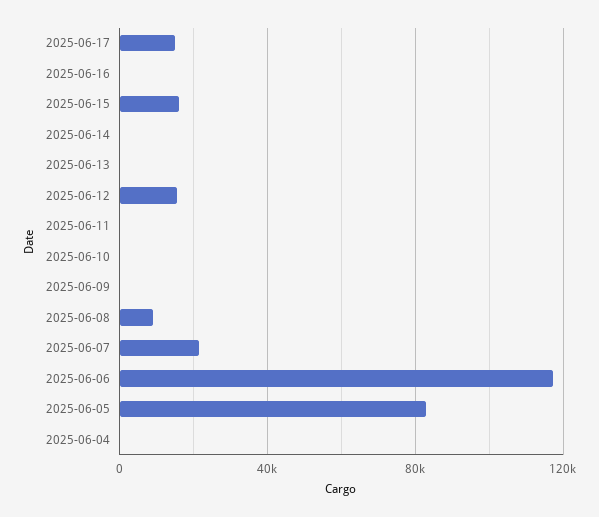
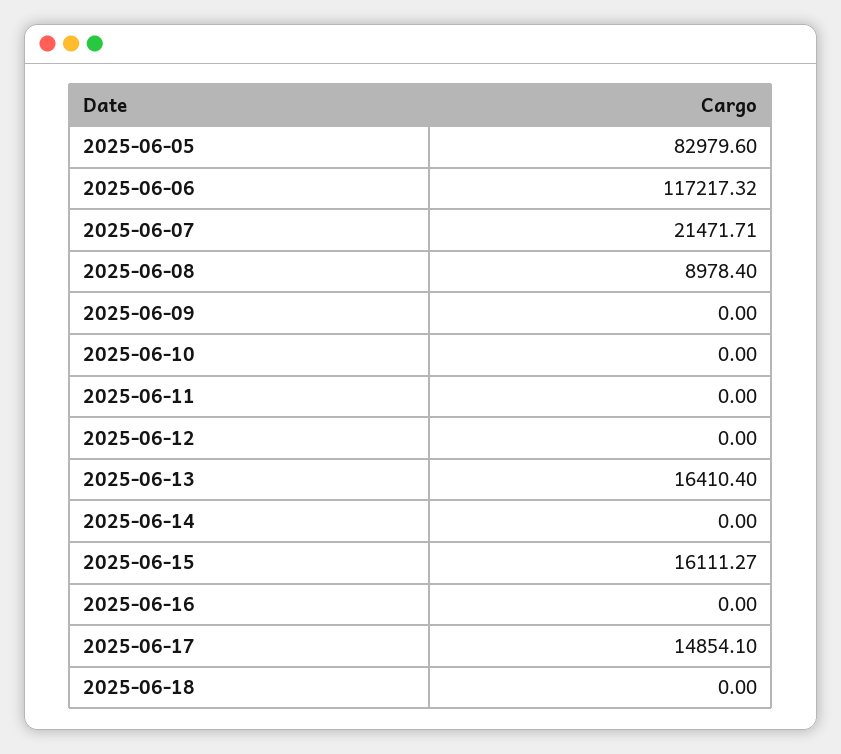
2025-06-13: 0 -> 16410.4
2025-06-12: 15000 -> 0
2025-06-04: 0 -> none
2025-06-18: none -> 0

